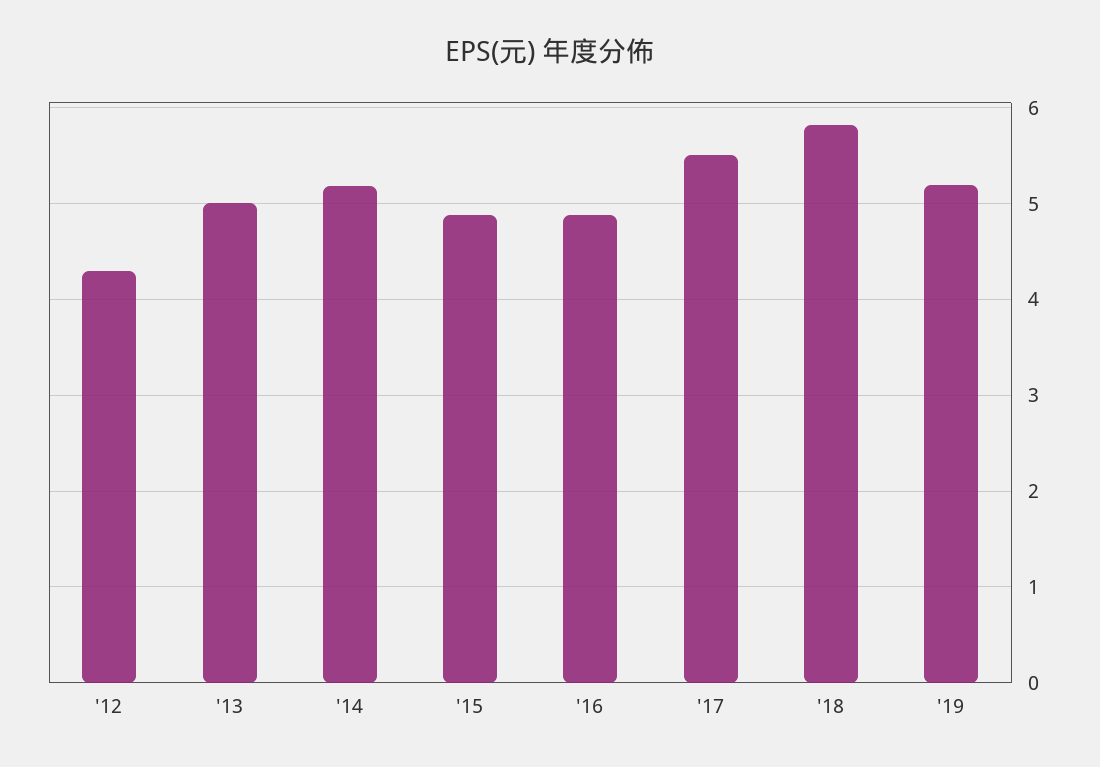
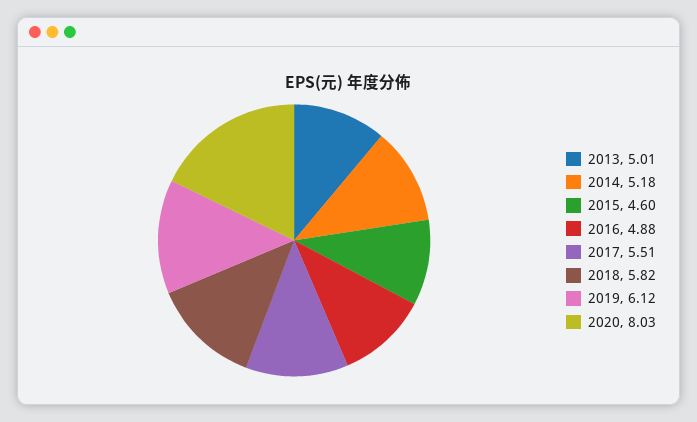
'12: 4.3 -> none
'15: 4.9 -> 4.6
'19: 5.2 -> 6.12
2020: none -> 8.03

